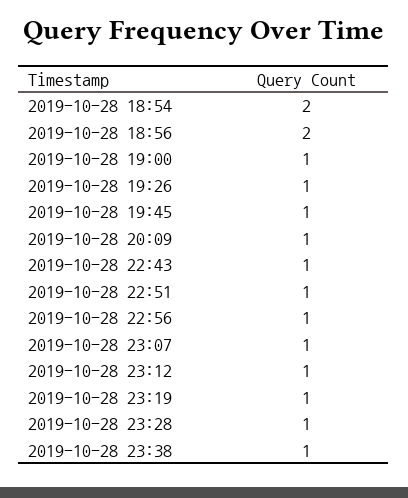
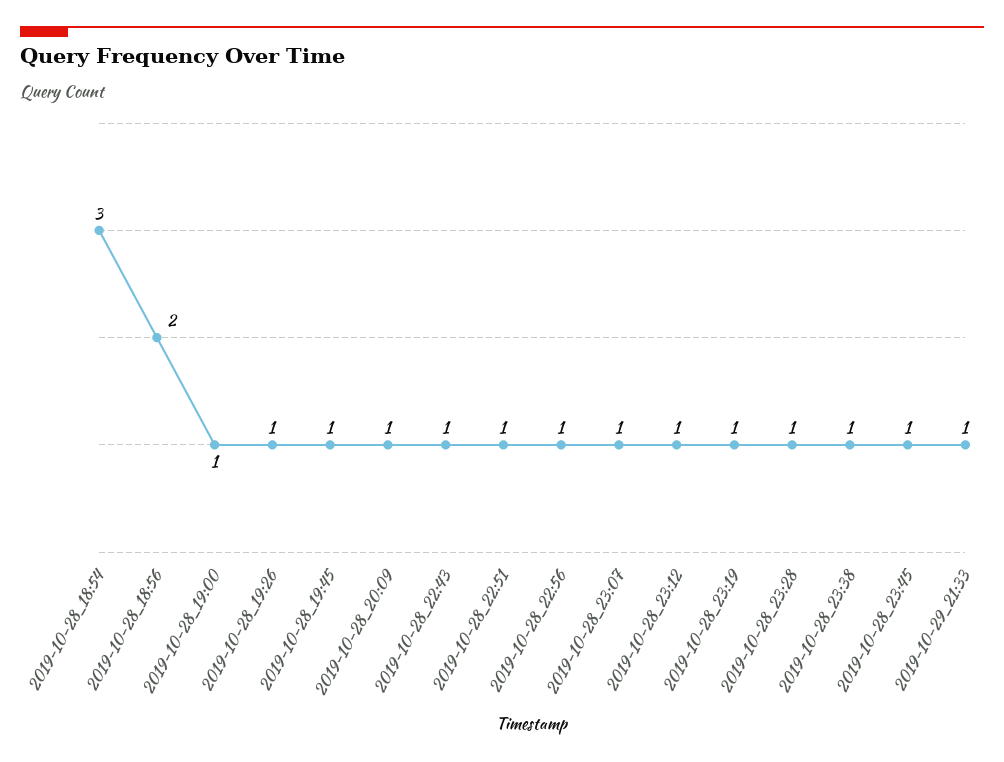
2019-10-28 18:54: 2 -> 3
2019-10-28_23:45: none -> 1
2019-10-29_21:33: none -> 1

